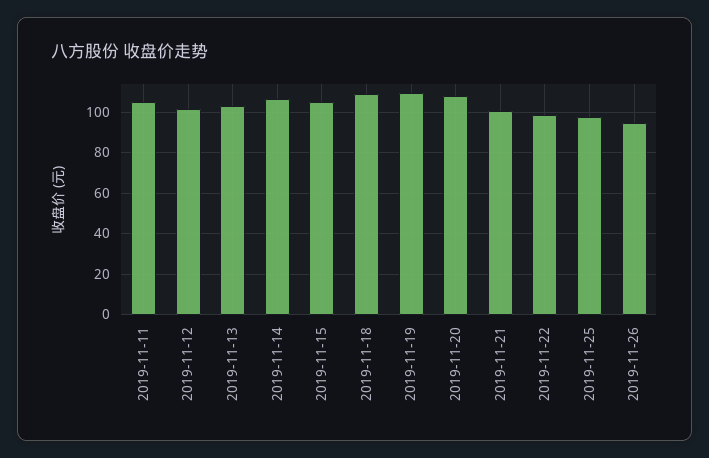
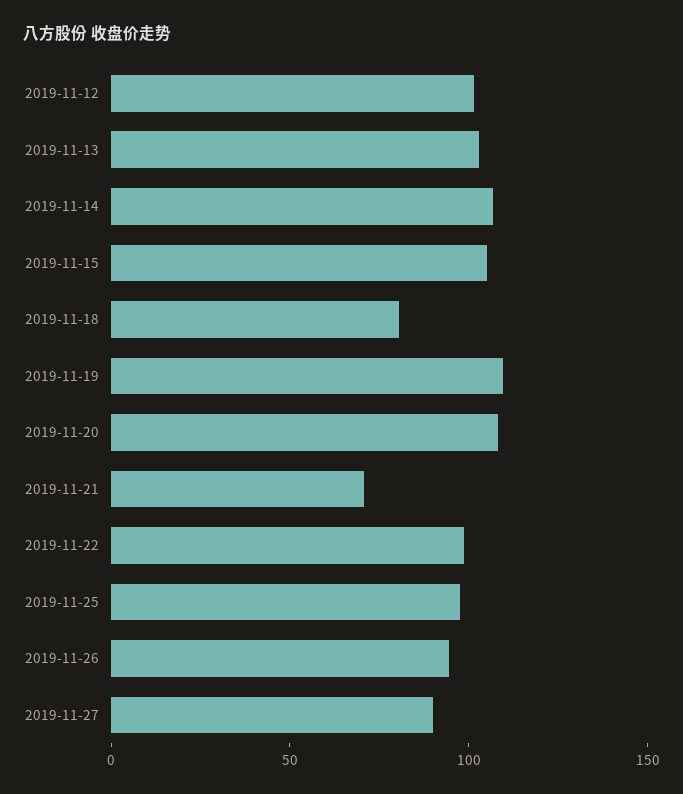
2019-11-11: 105 -> none
2019-11-18: 110 -> 80
2019-11-21: 100 -> 70
2019-11-27: none -> 90

